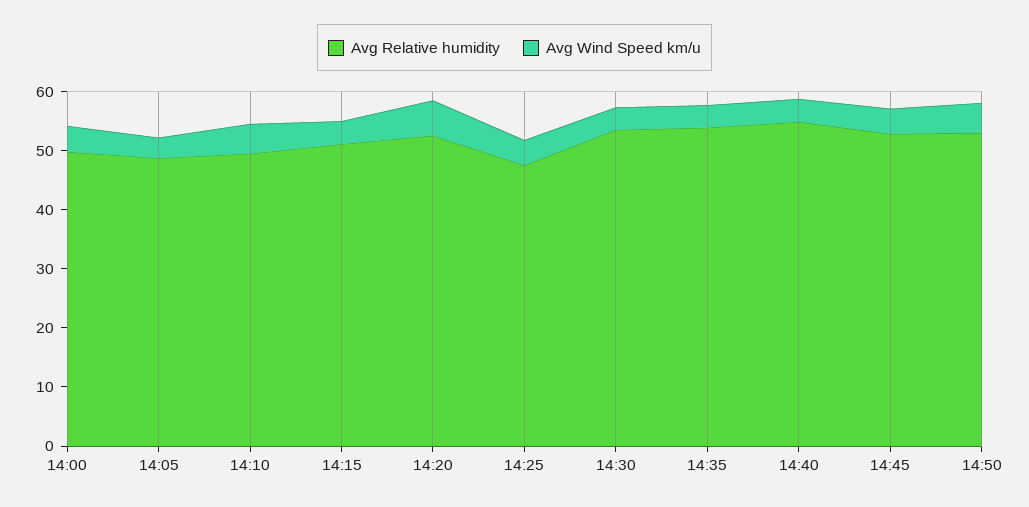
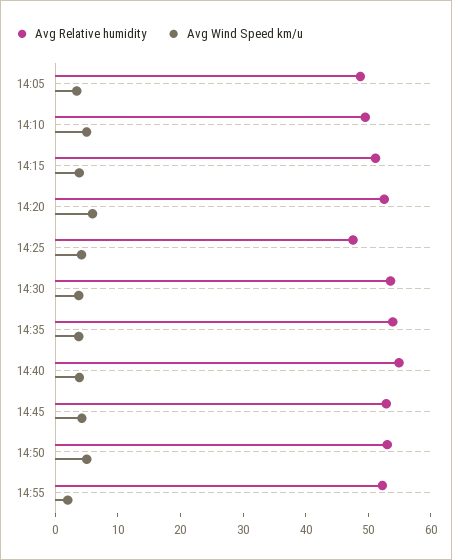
Avg Relative humidity, 14:00: 50 -> none
Avg Wind Speed km/u, 14:00: 4 -> none
Avg Relative humidity, 14:55: none -> 52
Avg Wind Speed km/u, 14:55: none -> 2

